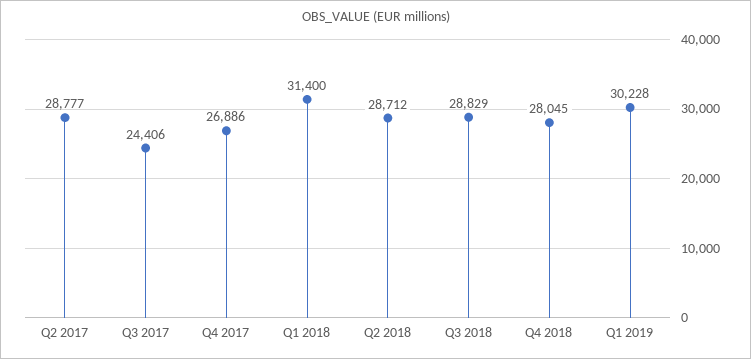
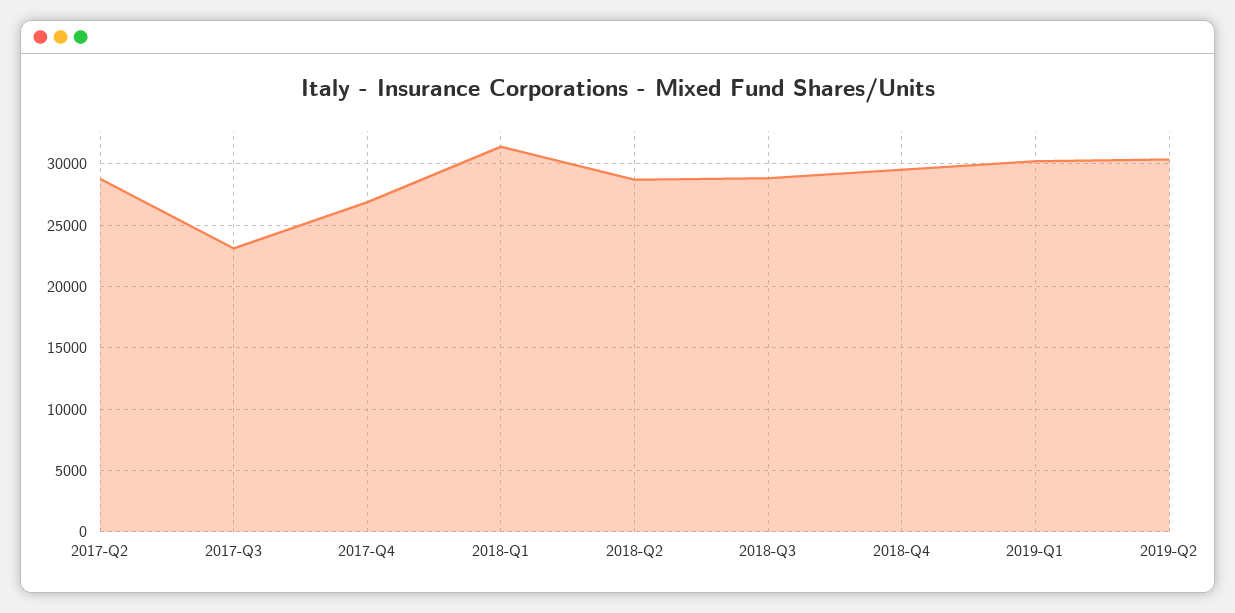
Q3 2017: 24406 -> 23000
Q4 2018: 28045 -> 29500
2019-Q2: none -> 30500

